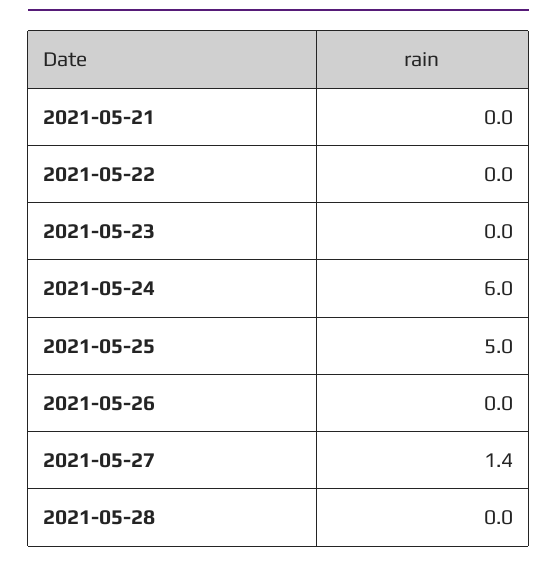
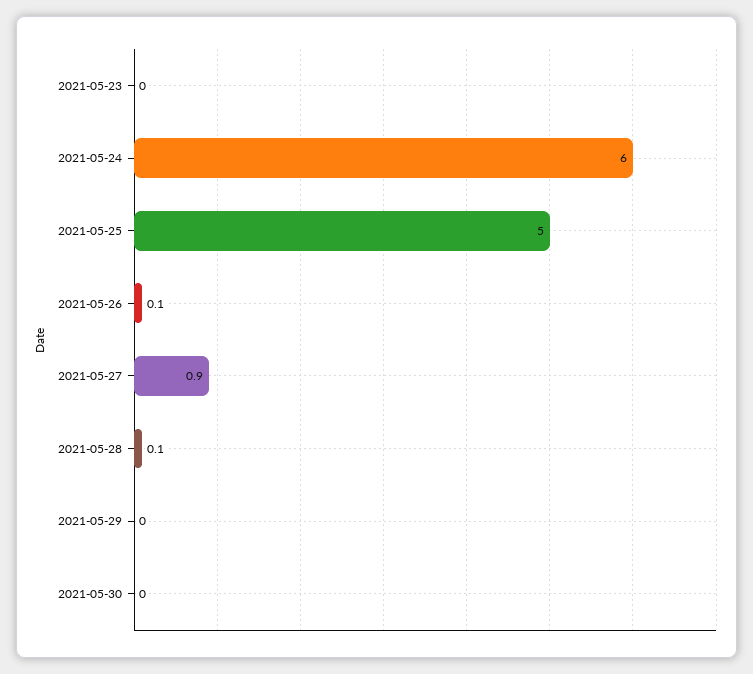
2021-05-21: 0 -> none
2021-05-22: 0 -> none
2021-05-26: 0 -> 0.1
2021-05-27: 1.4 -> 0.9
2021-05-28: 0 -> 0.1
2021-05-29: none -> 0
2021-05-30: none -> 0

